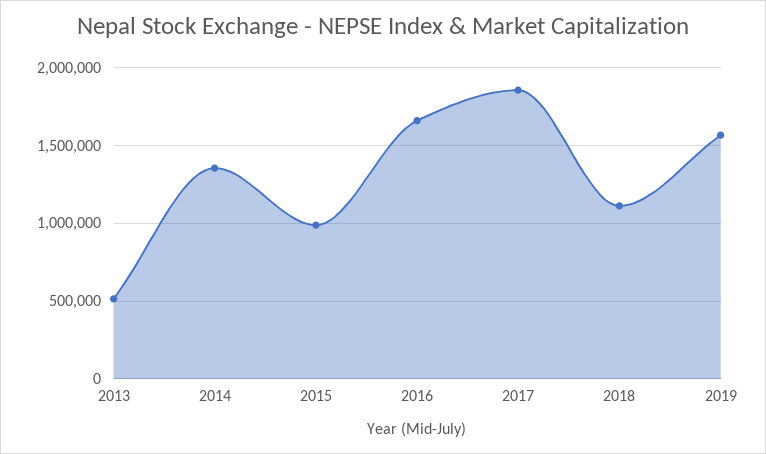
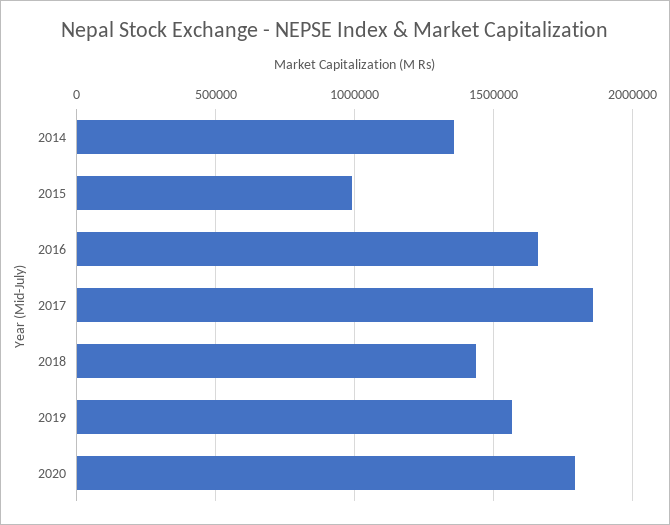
2013: 500000 -> none
2018: 1100000 -> 1450000
2020: none -> 1800000

